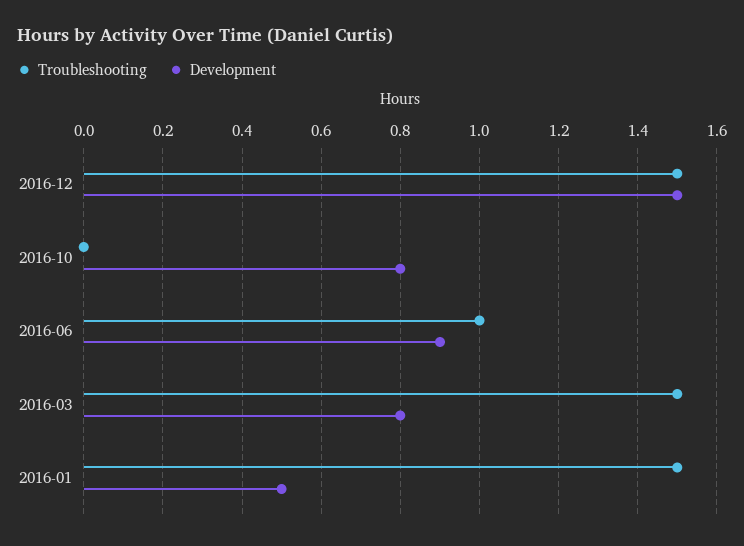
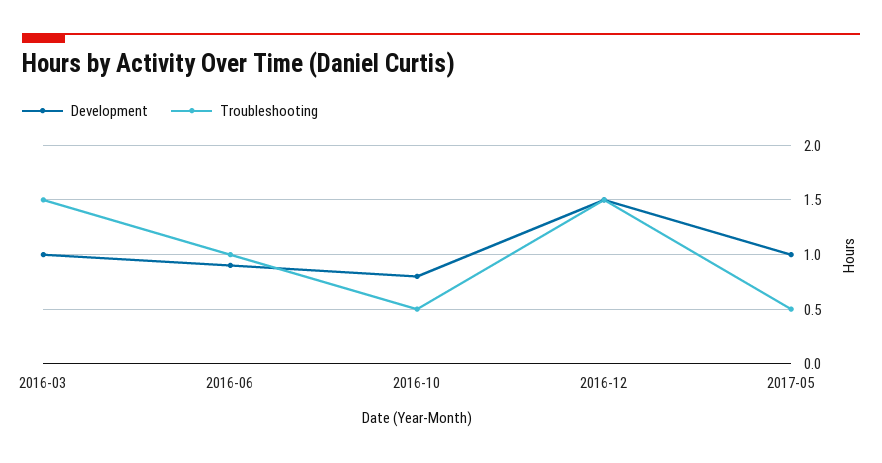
Troubleshooting, 2016-10: 0 -> 0.5
Development, 2016-03: 0.8 -> 1
Troubleshooting, 2016-01: 1.5 -> none
Development, 2016-01: 0.5 -> none
Development, 2017-05: none -> 1
Troubleshooting, 2017-05: none -> 0.5

